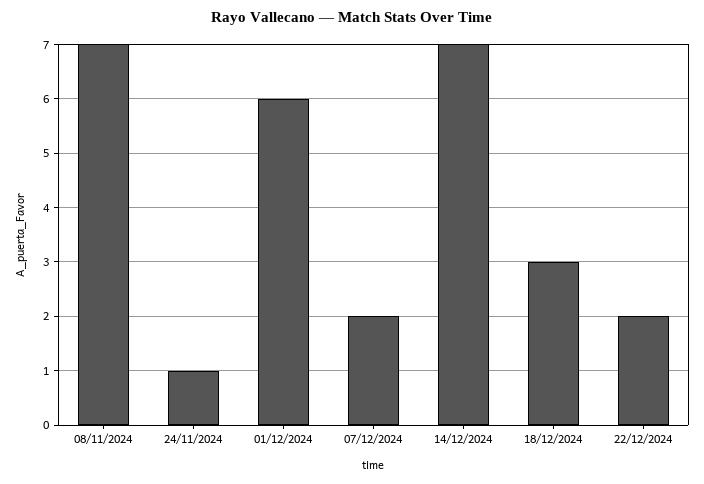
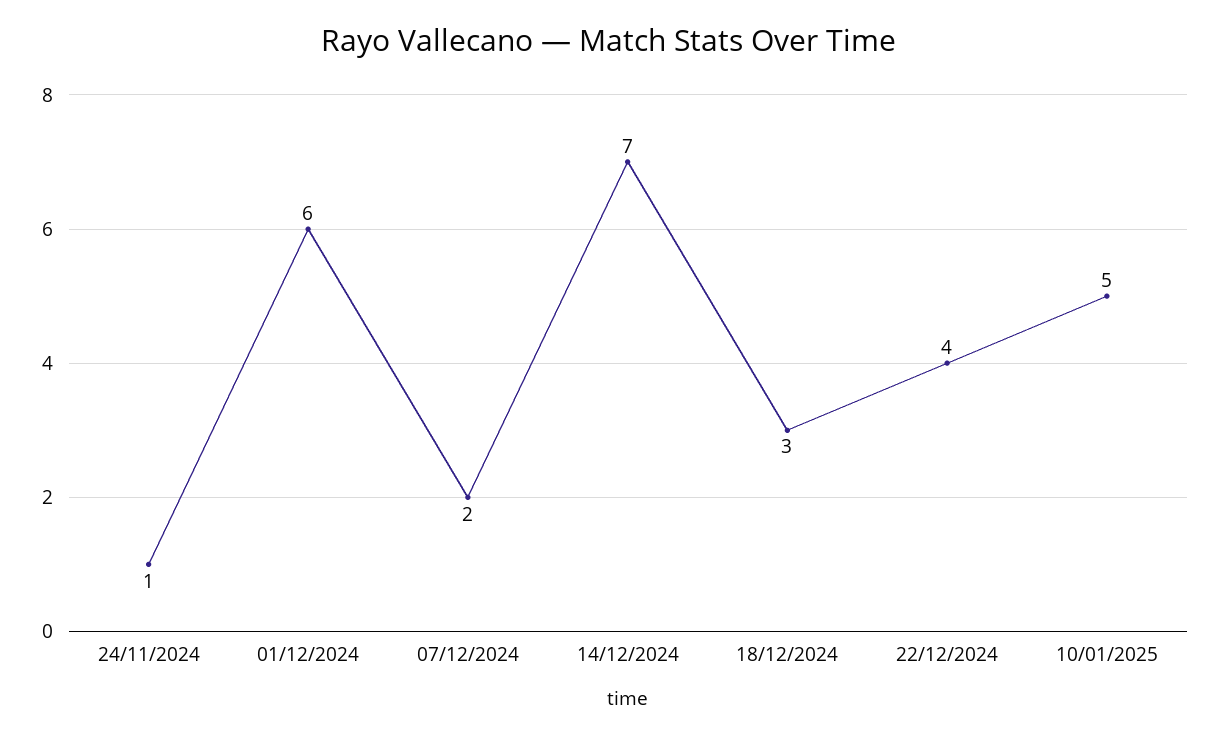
08/11/2024: 7 -> none
22/12/2024: 2 -> 4
10/01/2025: none -> 5

